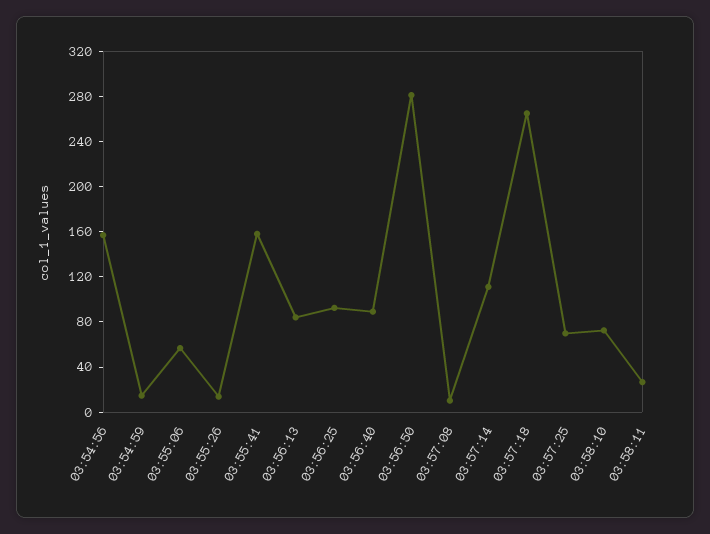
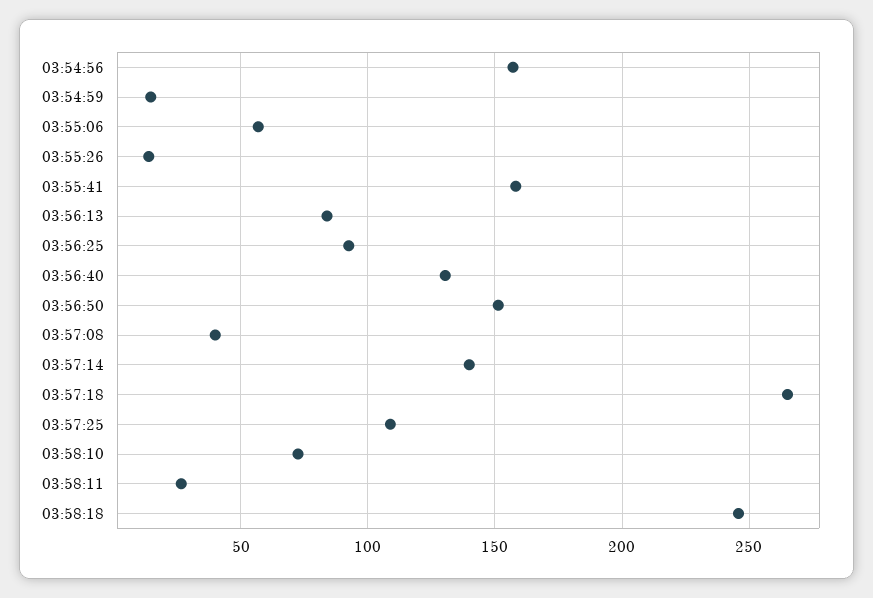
03:56:40: 90 -> 130
03:56:50: 280 -> 150
03:57:08: 10 -> 40
03:57:14: 110 -> 140
03:57:25: 70 -> 110
03:58:18: none -> 245

